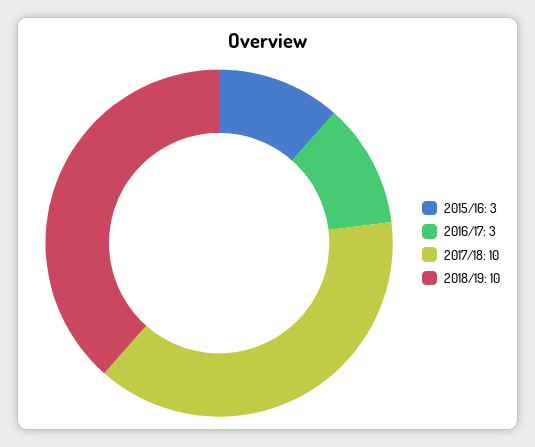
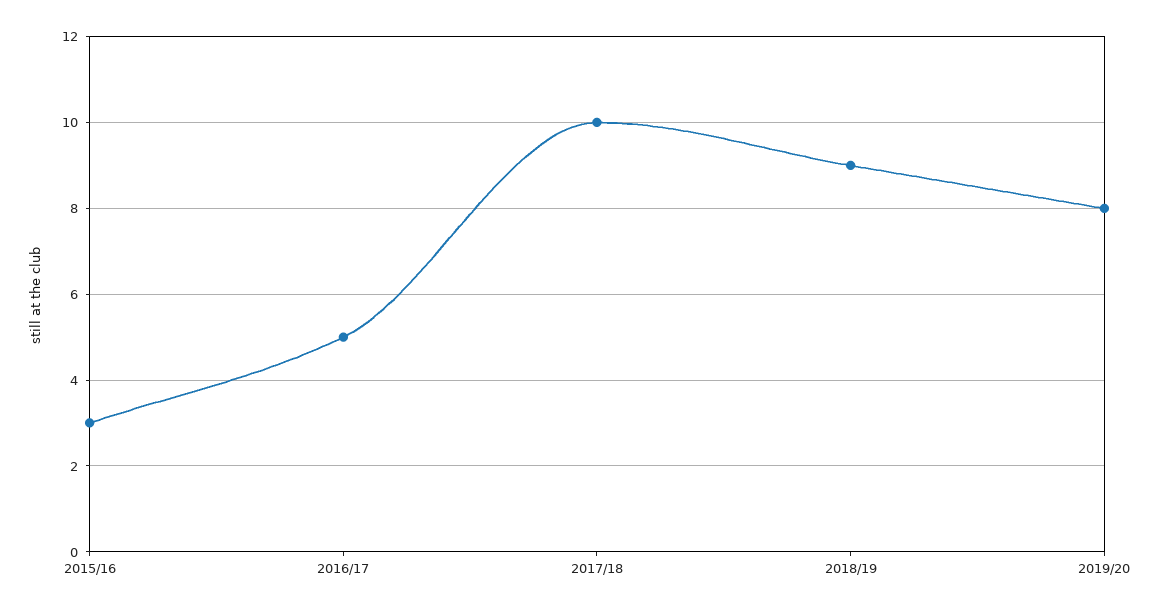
2016/17: 3 -> 5
2018/19: 10 -> 9
2019/20: none -> 8

